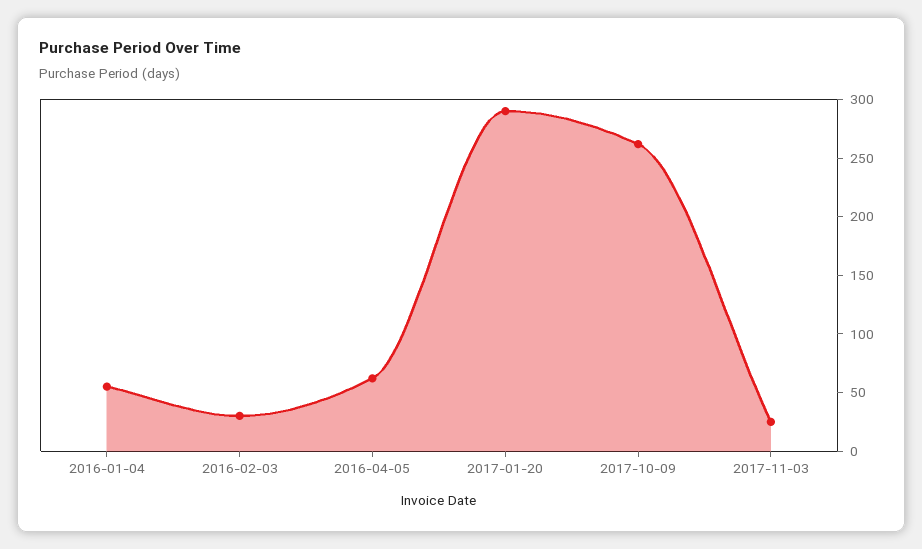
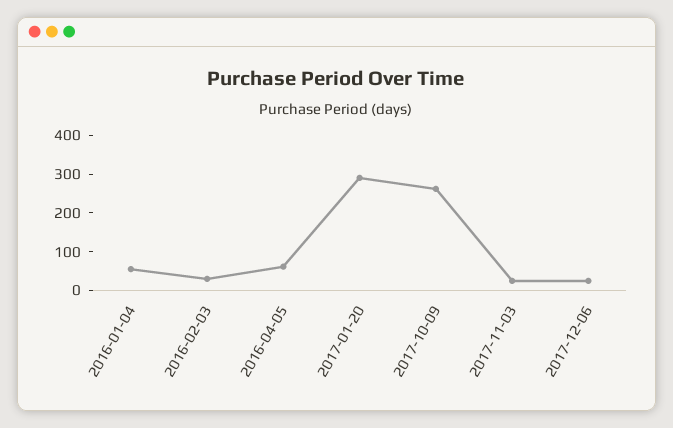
2017-12-06: none -> 25

